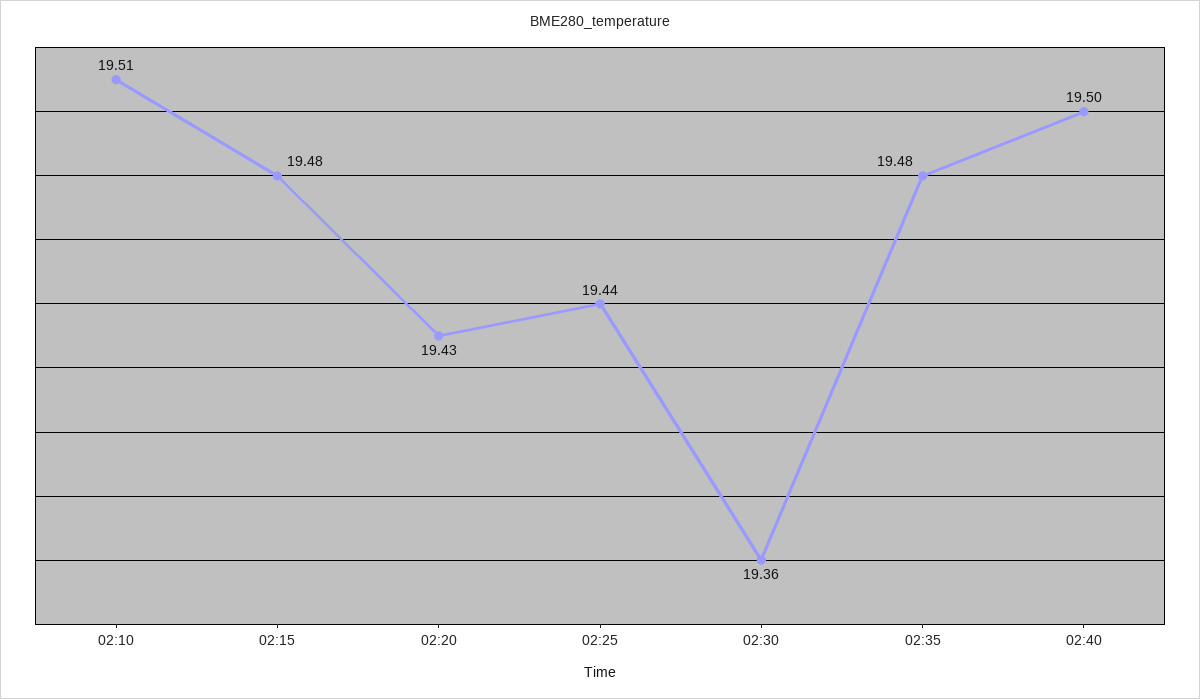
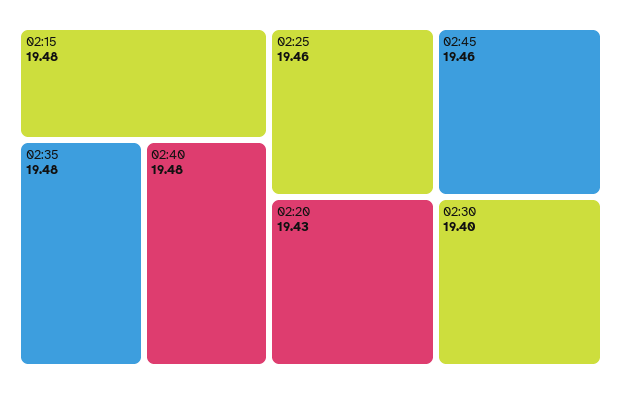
02:10: 19.51 -> none
02:25: 19.44 -> 19.46
02:30: 19.36 -> 19.4
02:40: 19.5 -> 19.48
02:45: none -> 19.46

